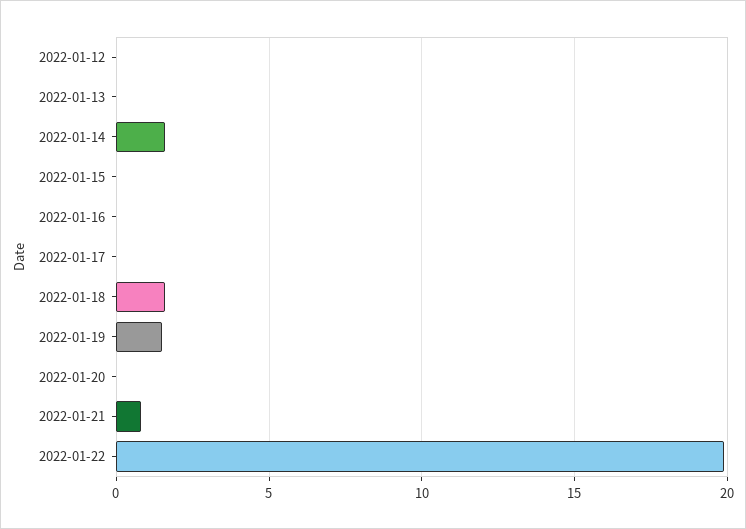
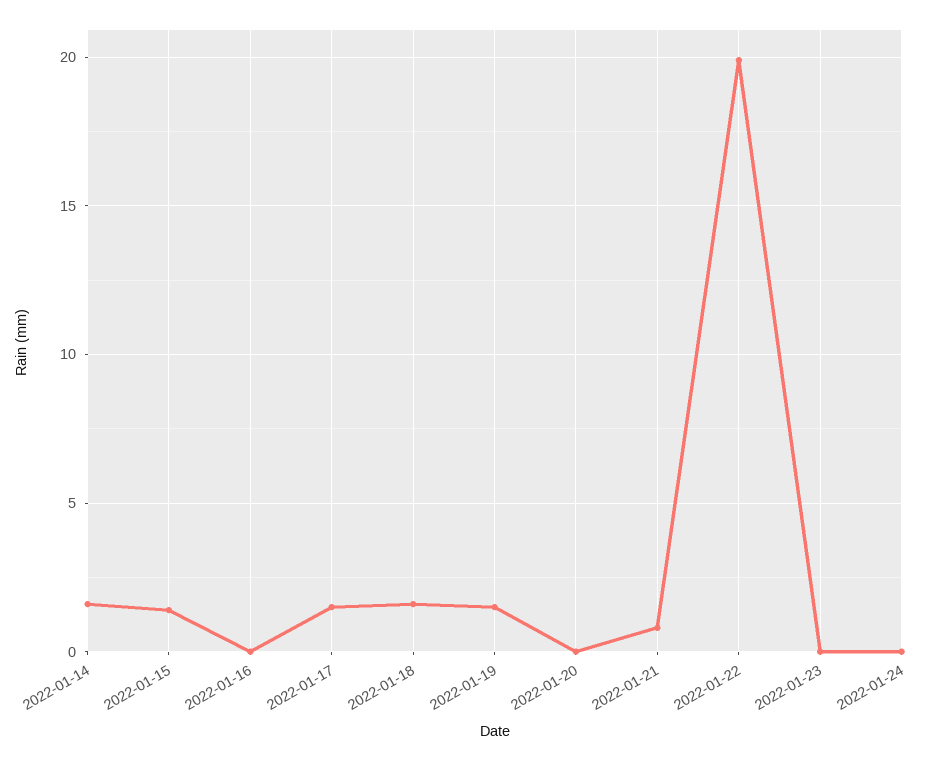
2022-01-12: 0 -> none
2022-01-13: 0 -> none
2022-01-15: 0 -> 1.5
2022-01-17: 0 -> 1.5
2022-01-23: none -> 0
2022-01-24: none -> 0

